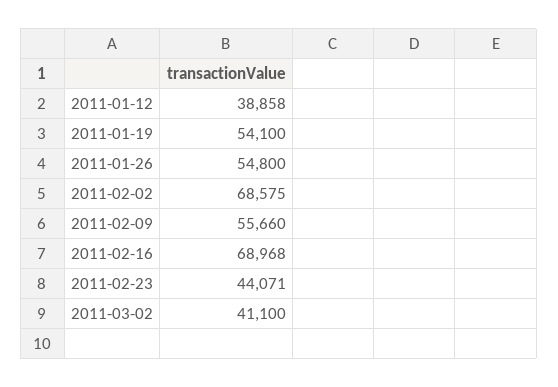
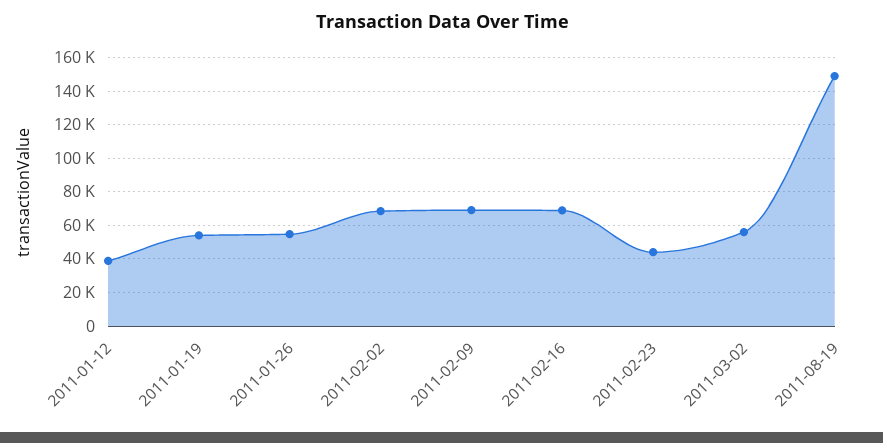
2011-02-09: 55660 -> 70000
2011-03-02: 41100 -> 55000
2011-08-19: none -> 150000

